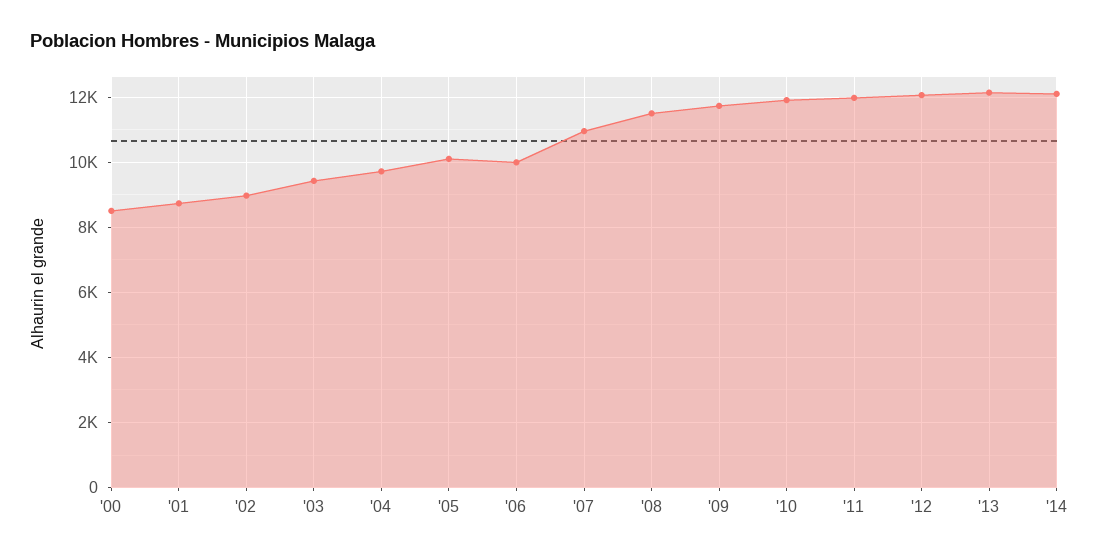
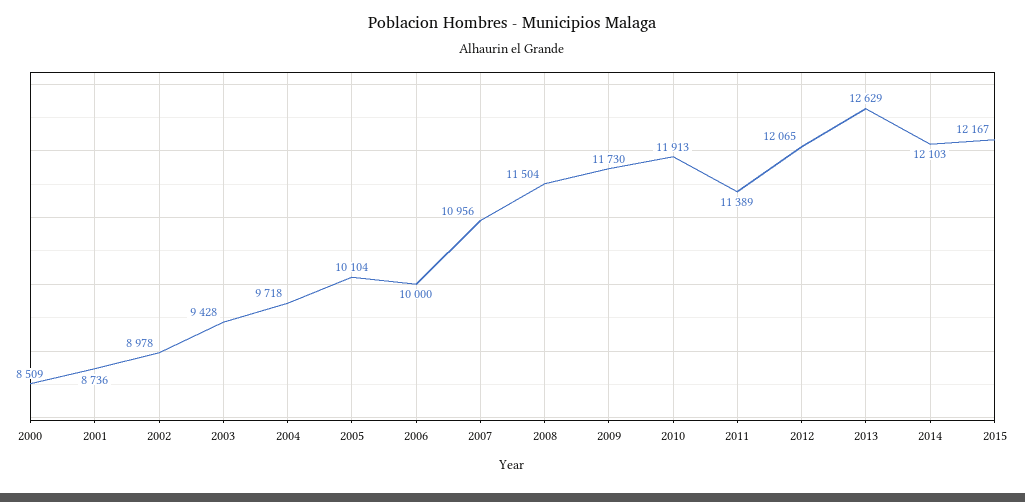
'11: 12000 -> 11389
'13: 12200 -> 12629
2015: none -> 12167

